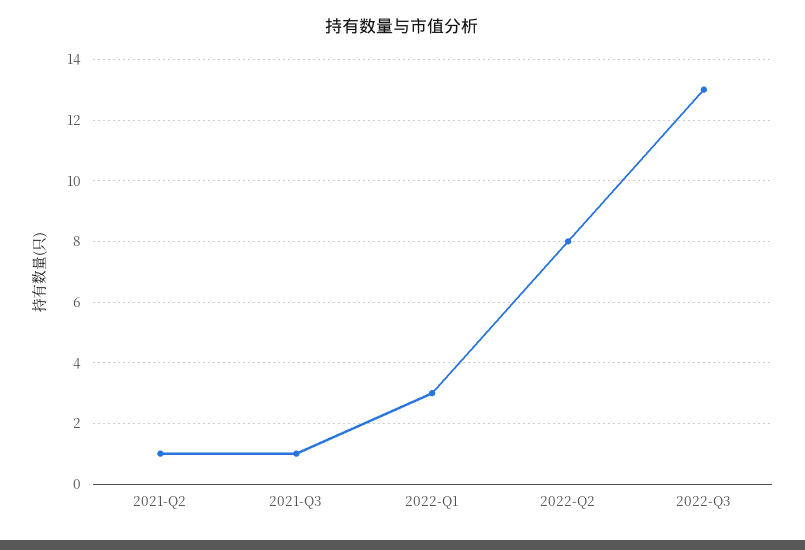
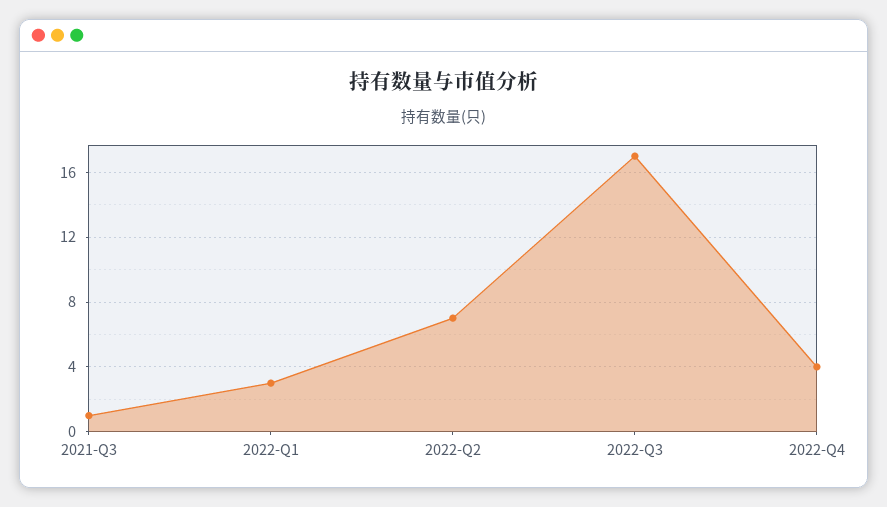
2021-Q2: 1 -> none
2022-Q2: 8 -> 7
2022-Q3: 13 -> 17
2022-Q4: none -> 4

